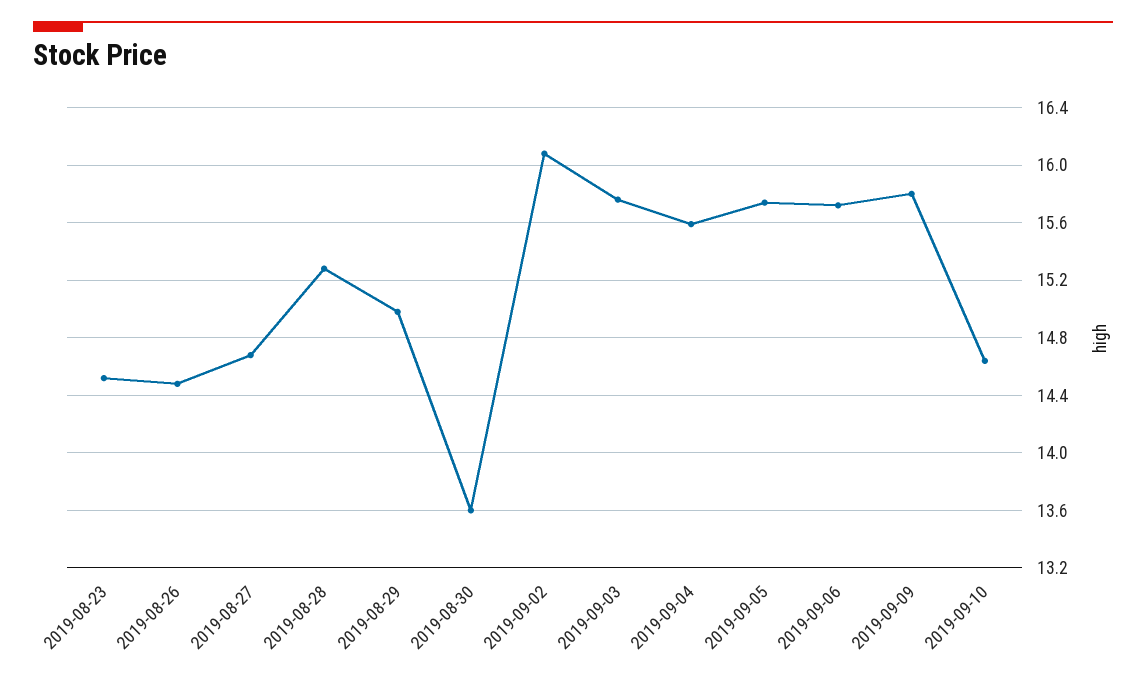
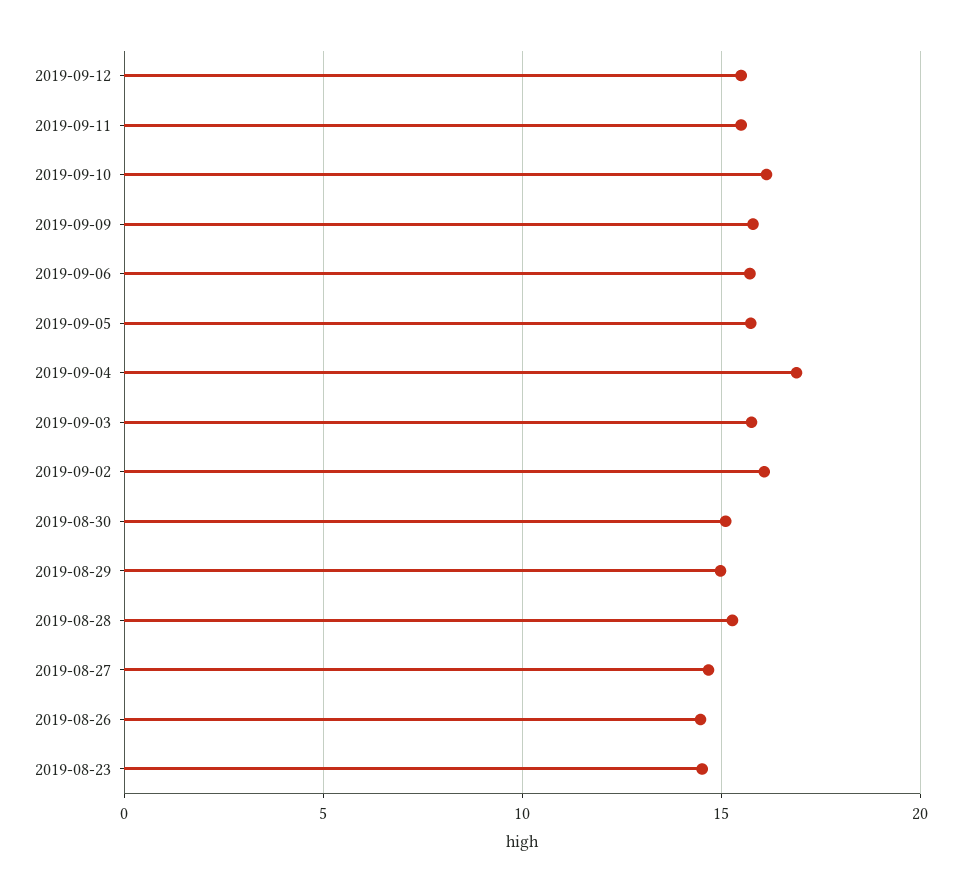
2019-08-30: 13.6 -> 15
2019-09-04: 15.6 -> 17
2019-09-10: 14.65 -> 16
2019-09-12: none -> 15.5
2019-09-11: none -> 15.5

